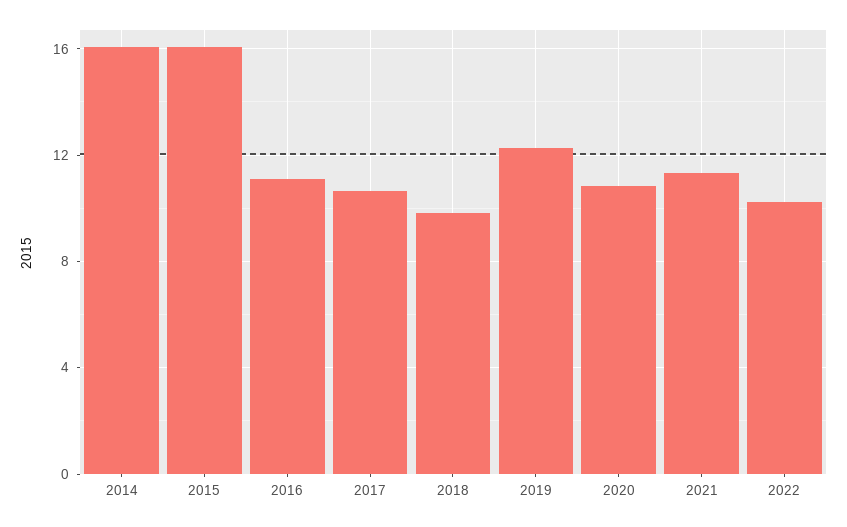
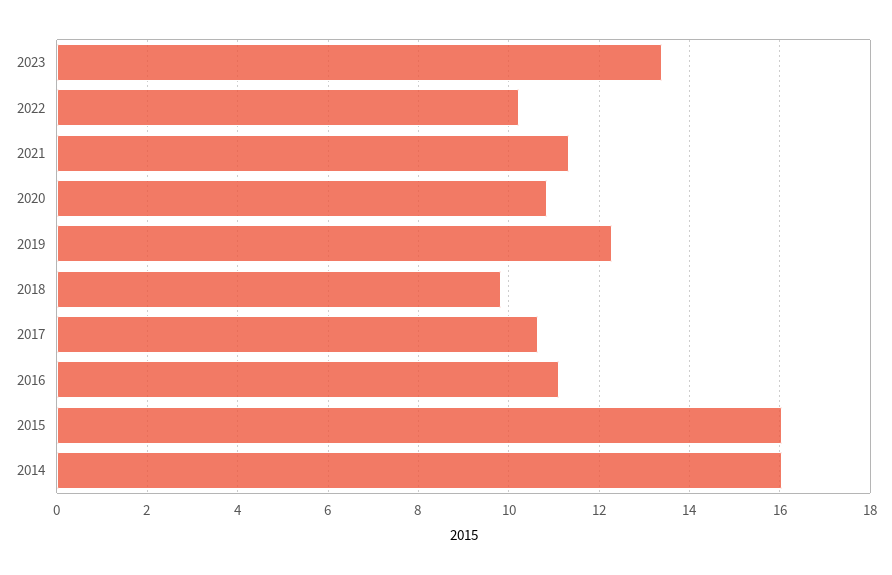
2023: none -> 13.4

